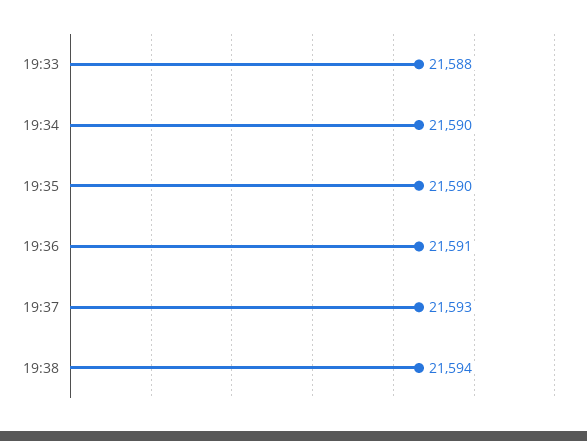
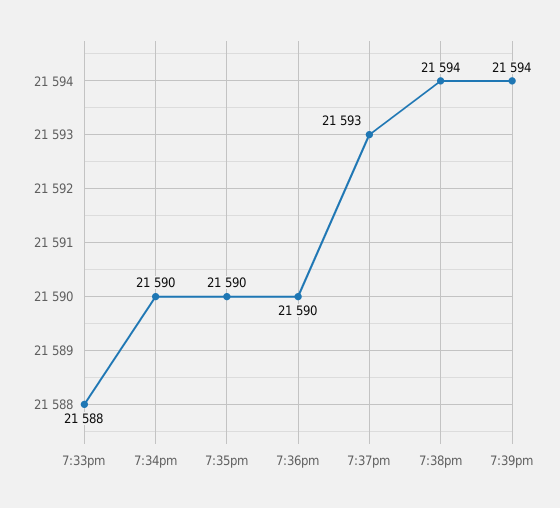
19:36: 21591 -> 21590
7:39pm: none -> 21594

